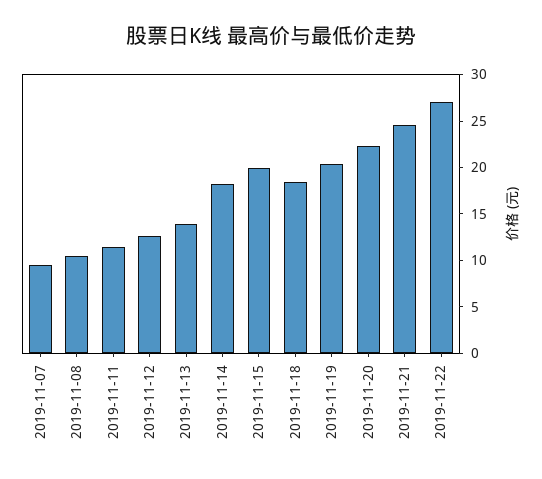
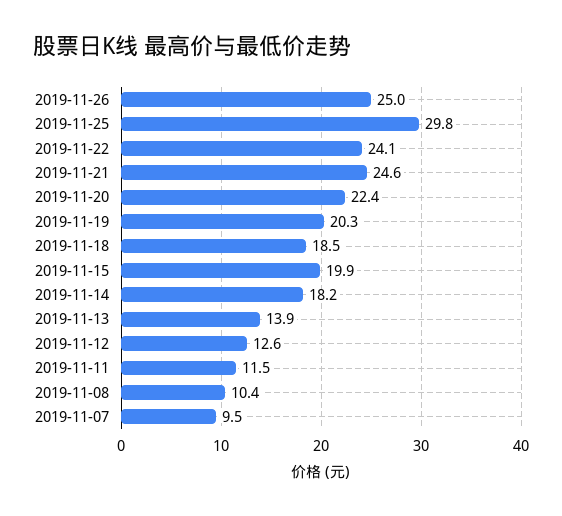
2019-11-22: 27 -> 24.1
2019-11-26: none -> 25
2019-11-25: none -> 29.8

